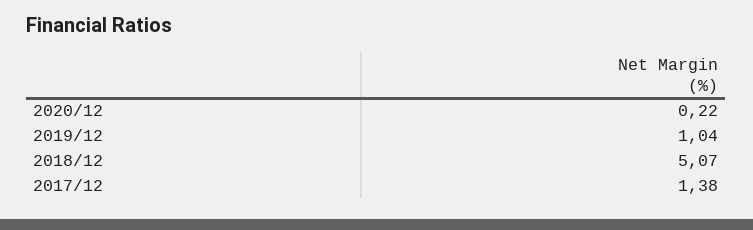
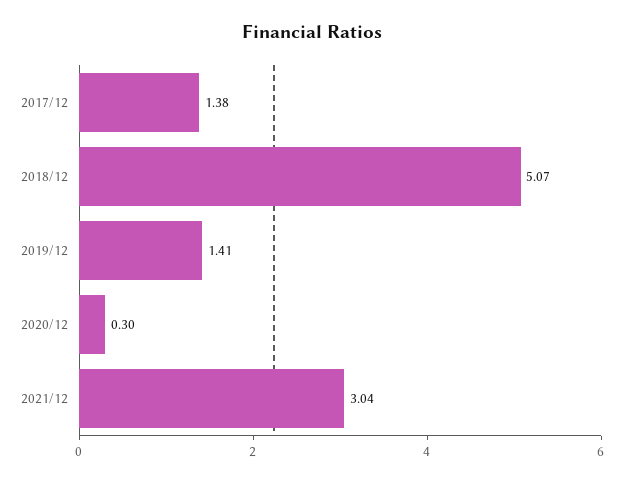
2020/12: 0.22 -> 0.3
2019/12: 1.04 -> 1.41
2021/12: none -> 3.04

